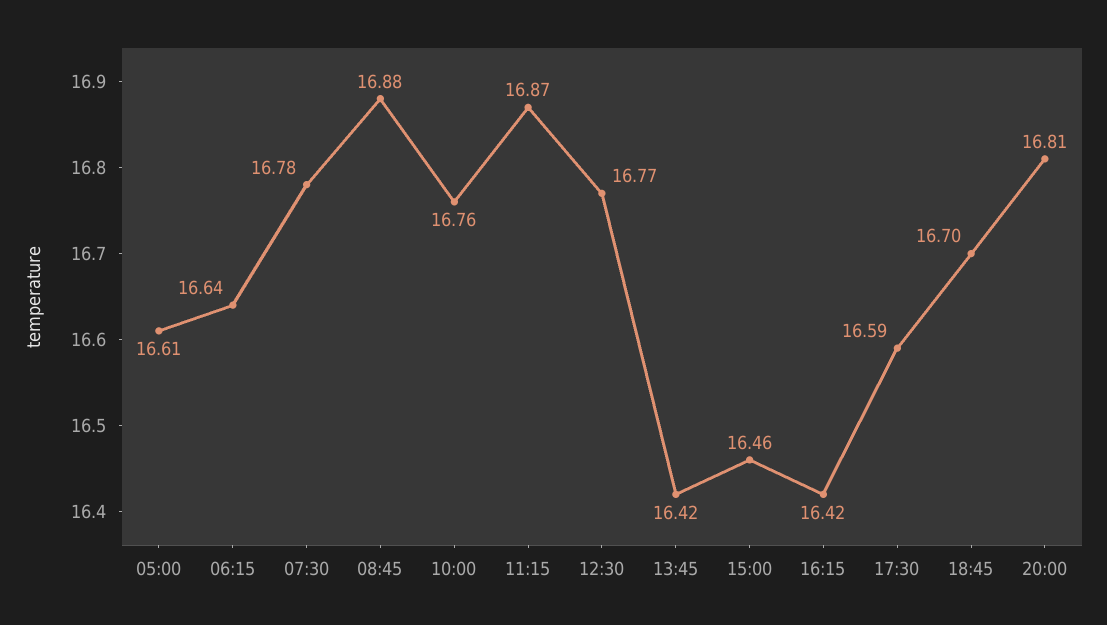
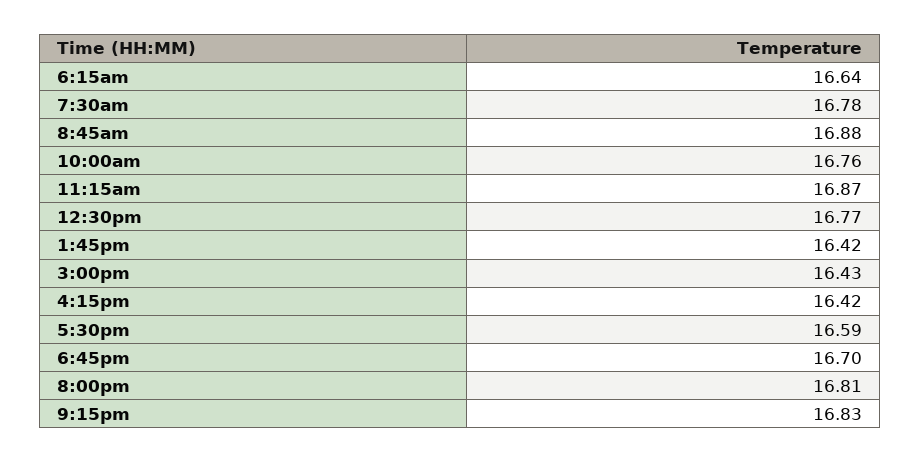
05:00: 16.61 -> none
15:00: 16.46 -> 16.43
9:15pm: none -> 16.83

